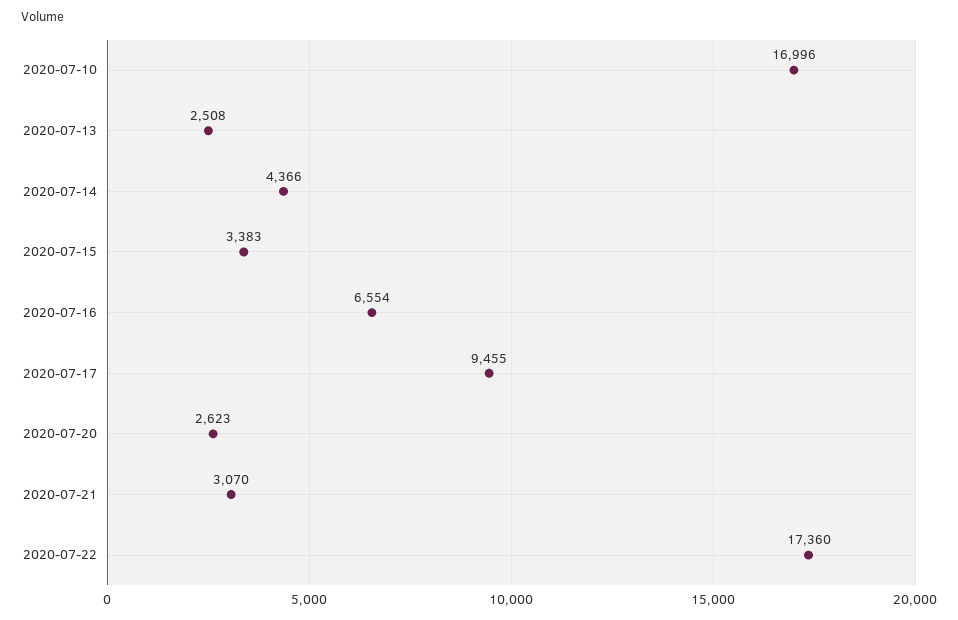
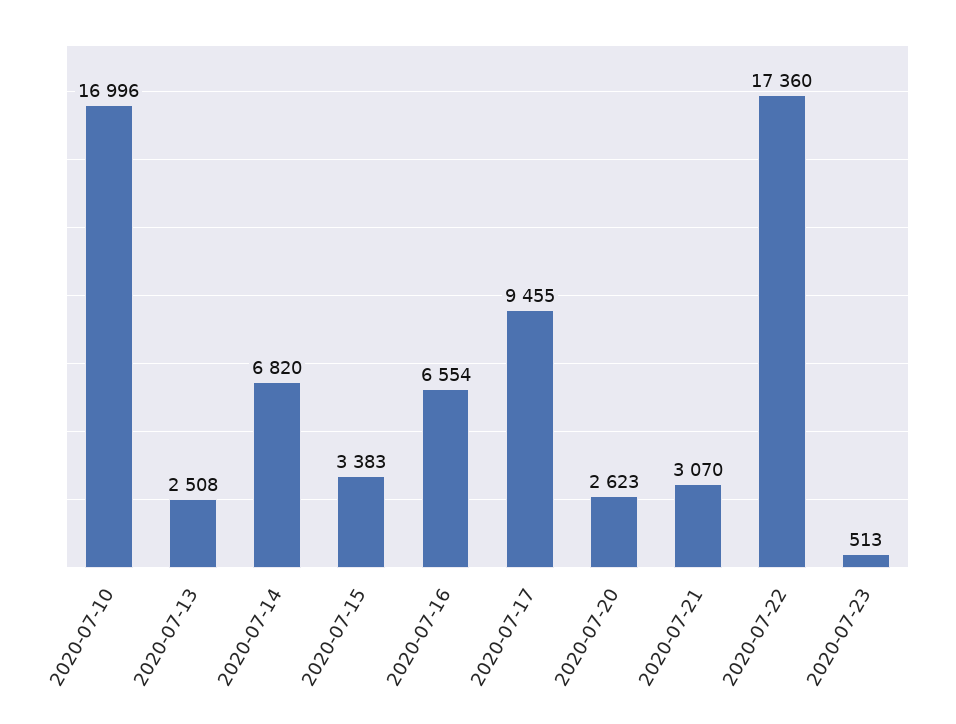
2020-07-14: 4366 -> 6820
2020-07-23: none -> 513

